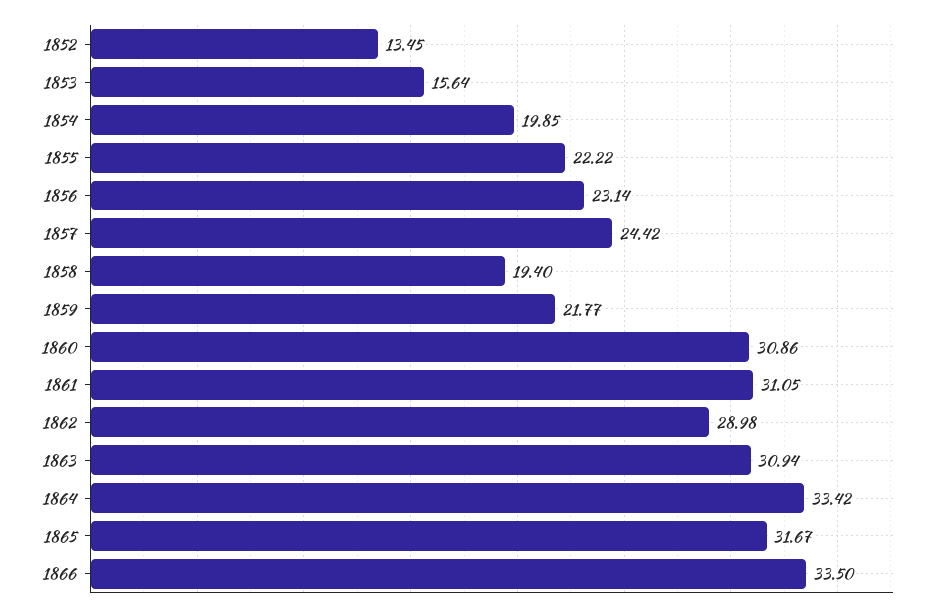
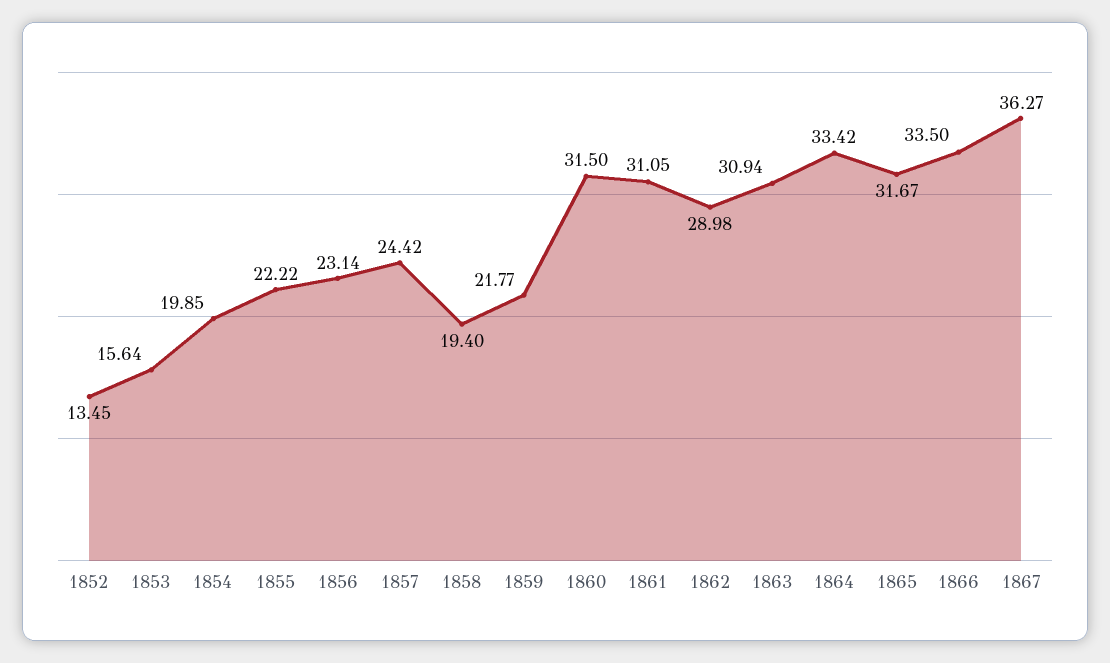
1860: 30.86 -> 31.5
1867: none -> 36.27

